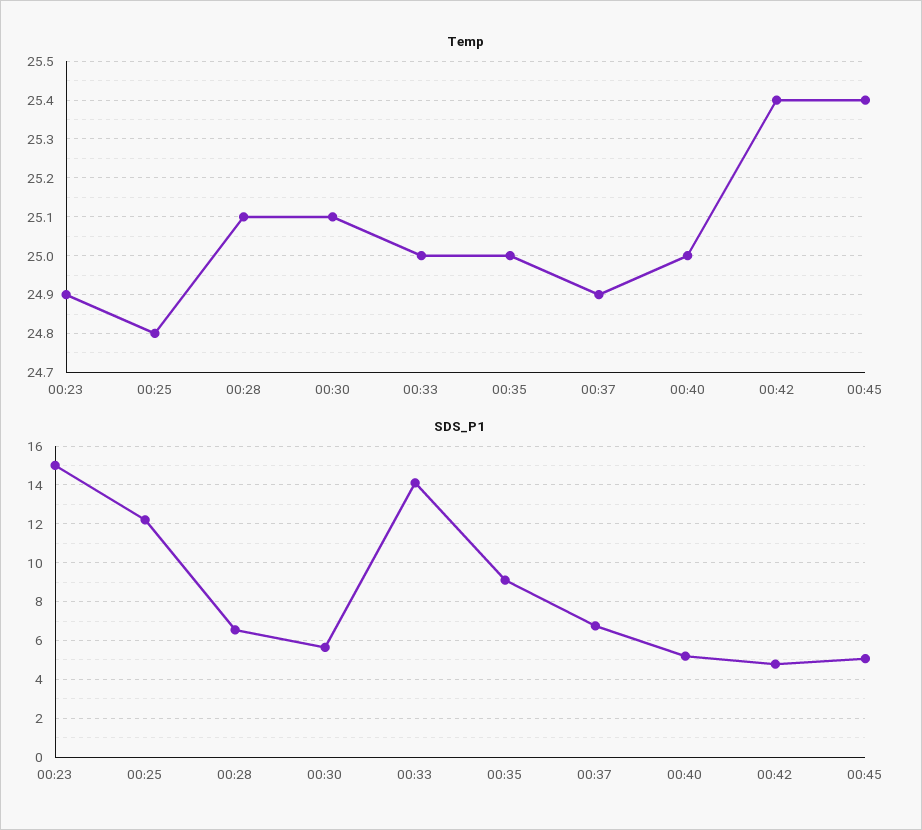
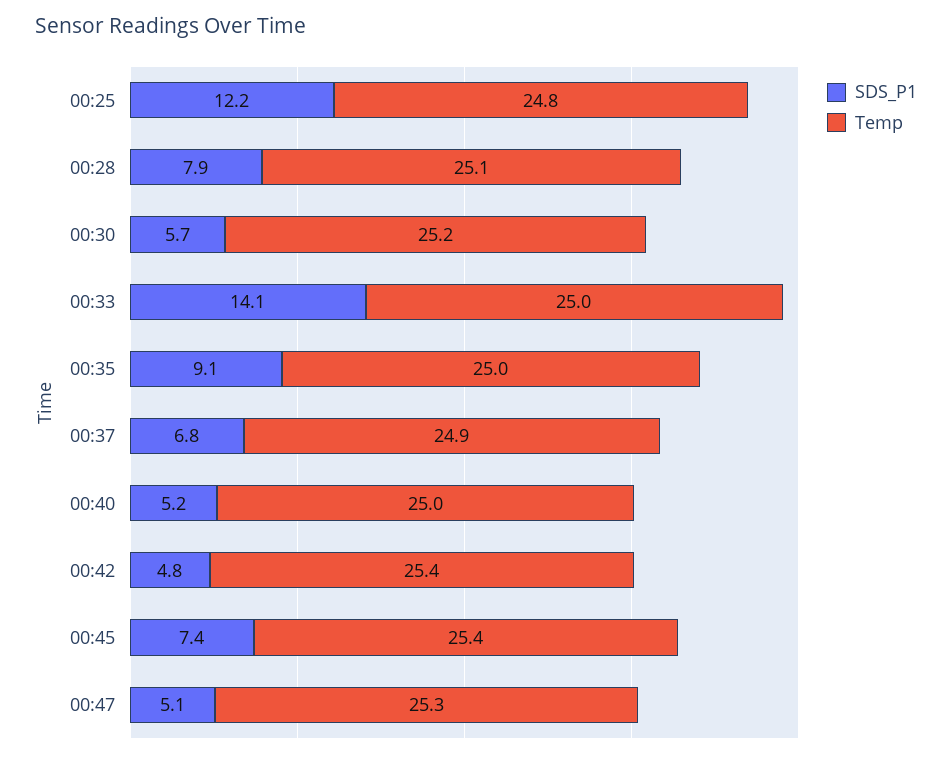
Temp, 00:23: 24.9 -> none
Temp, 00:30: 25.1 -> 25.2
SDS_P1, 00:23: 15 -> none
SDS_P1, 00:28: 6.5 -> 7.9
SDS_P1, 00:45: 5 -> 7.4
SDS_P1, 00:47: none -> 5.1
Temp, 00:47: none -> 25.3

